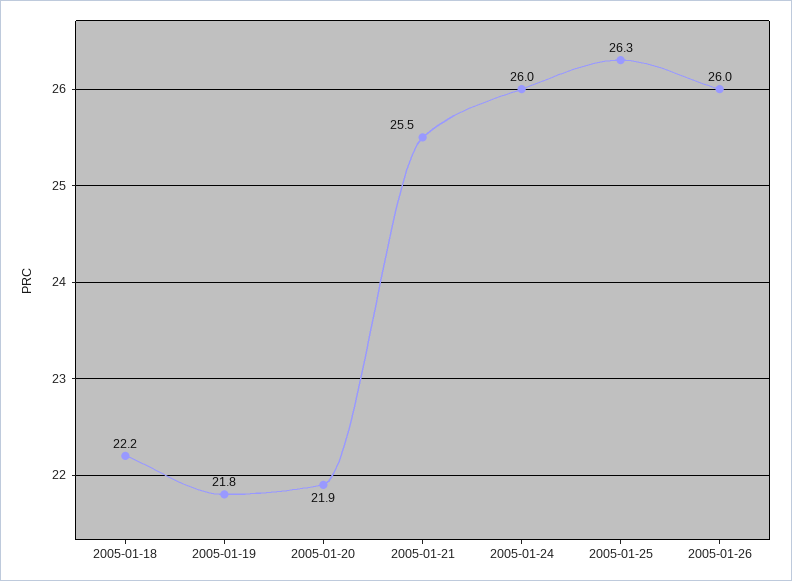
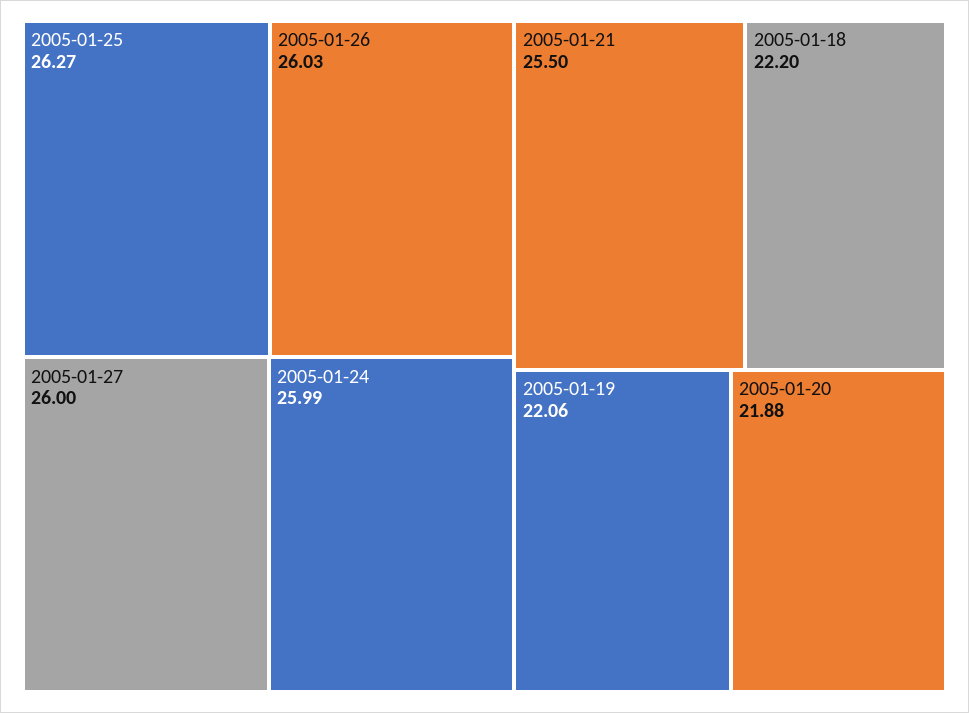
2005-01-19: 21.8 -> 22.06
2005-01-27: none -> 26

